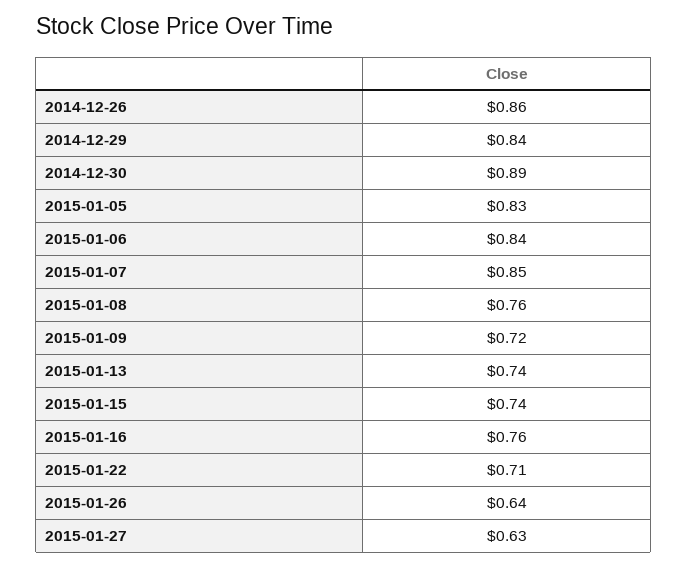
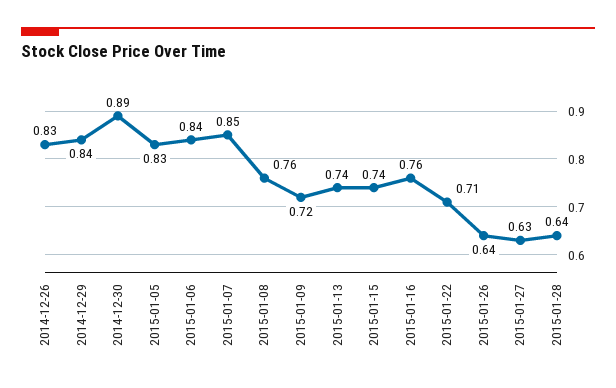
2014-12-26: 0.86 -> 0.83
2015-01-28: none -> 0.64

